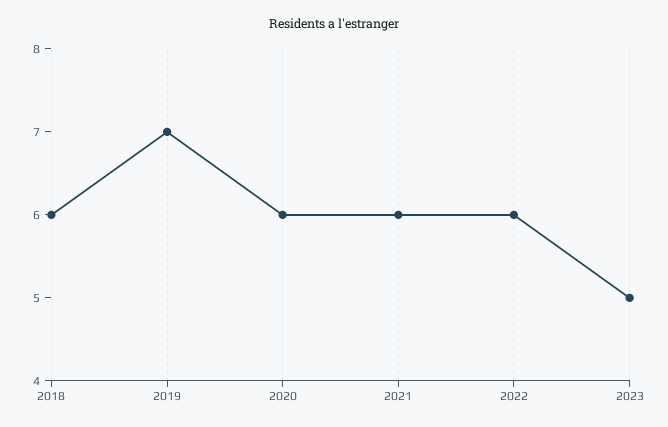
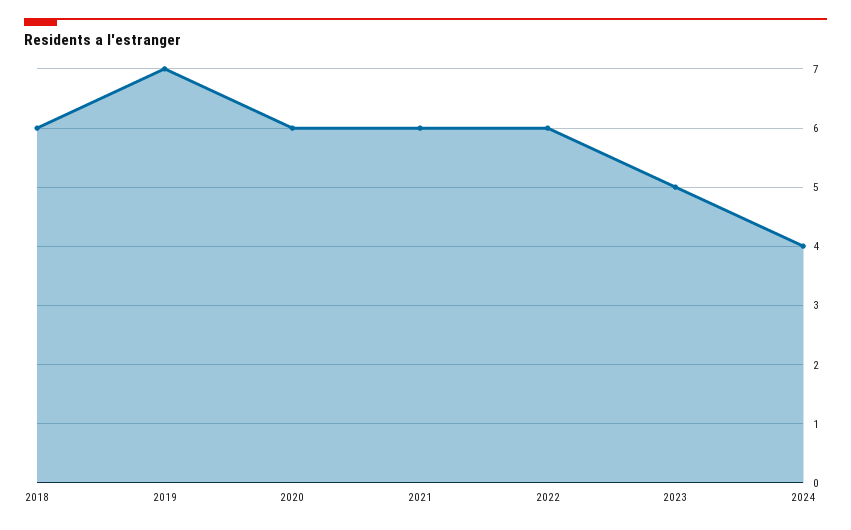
2024: none -> 4

